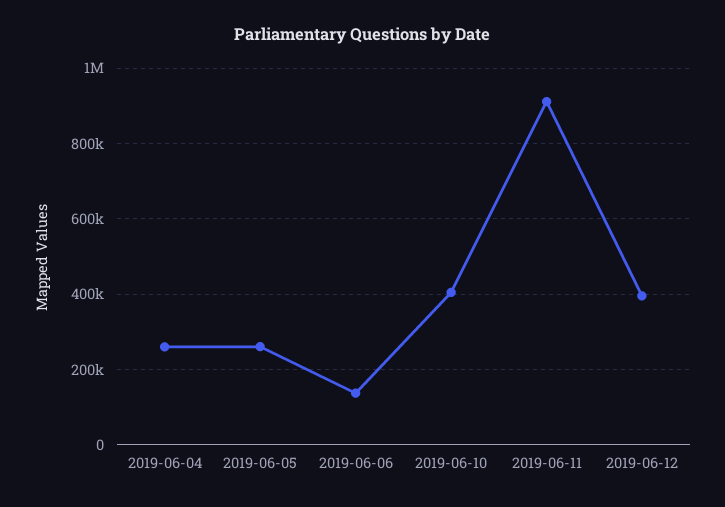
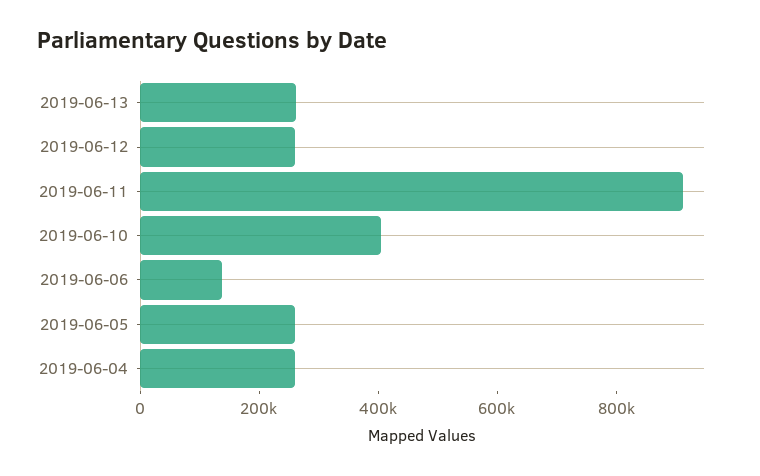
2019-06-12: 400000 -> 250000
2019-06-13: none -> 250000

